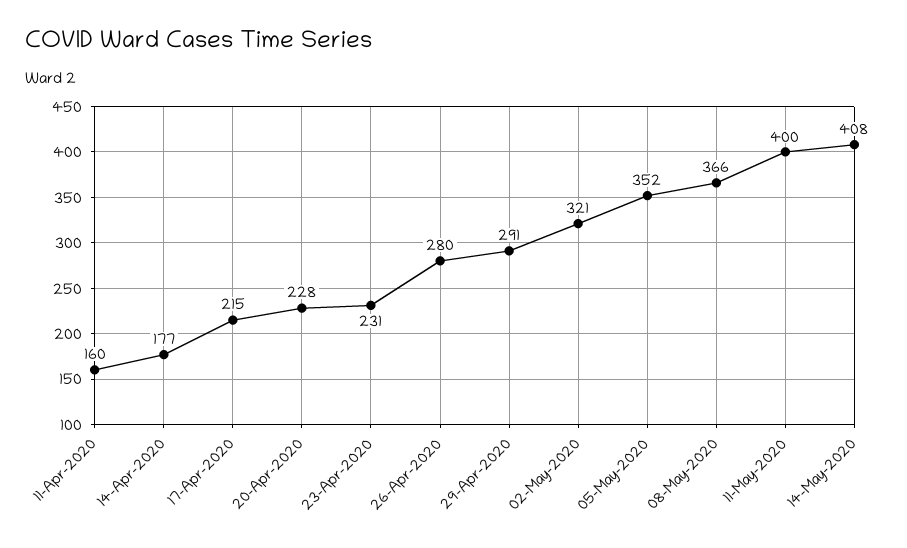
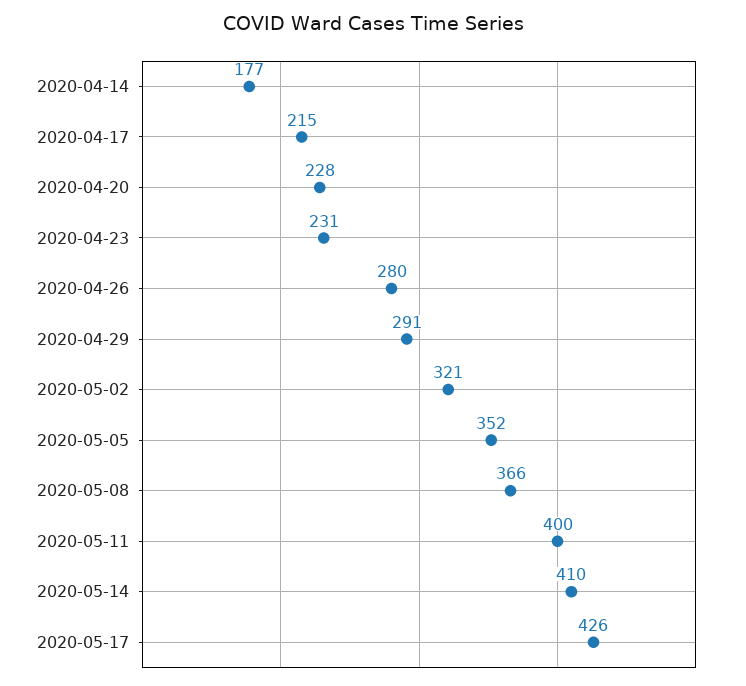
11-Apr-2020: 160 -> none
14-May-2020: 408 -> 410
2020-05-17: none -> 426

